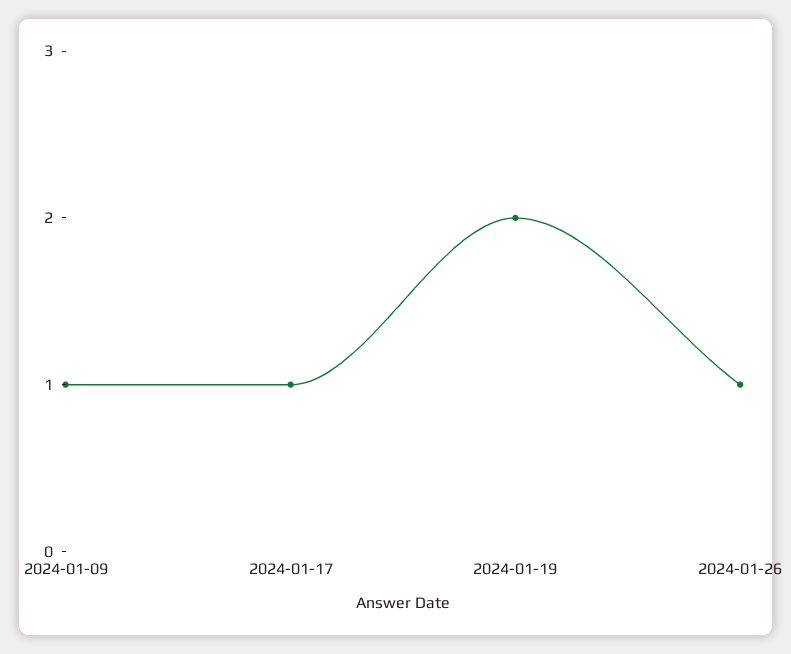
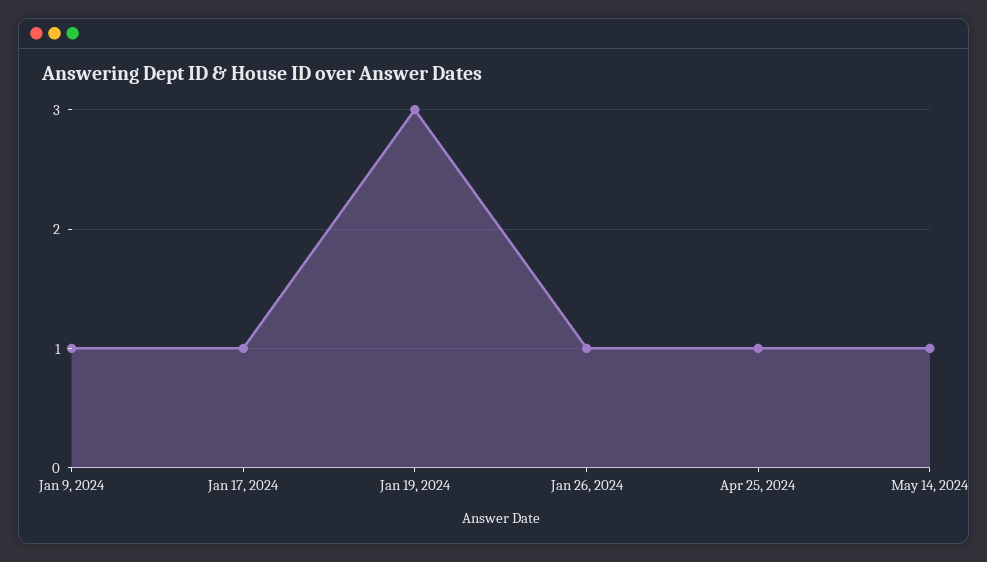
2024-01-19: 2 -> 3
Apr 25, 2024: none -> 1
May 14, 2024: none -> 1

